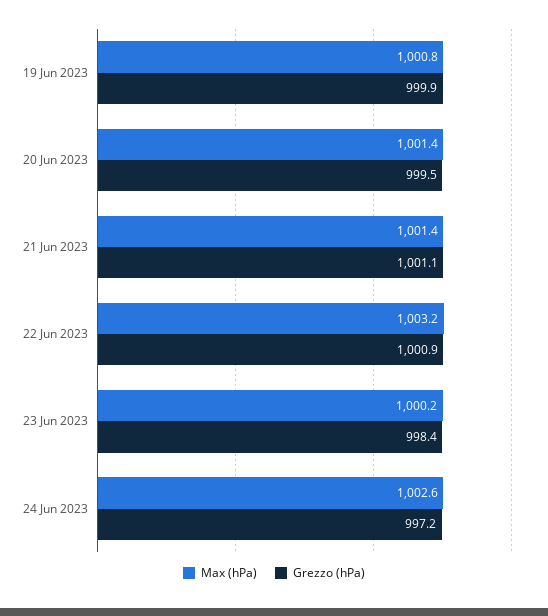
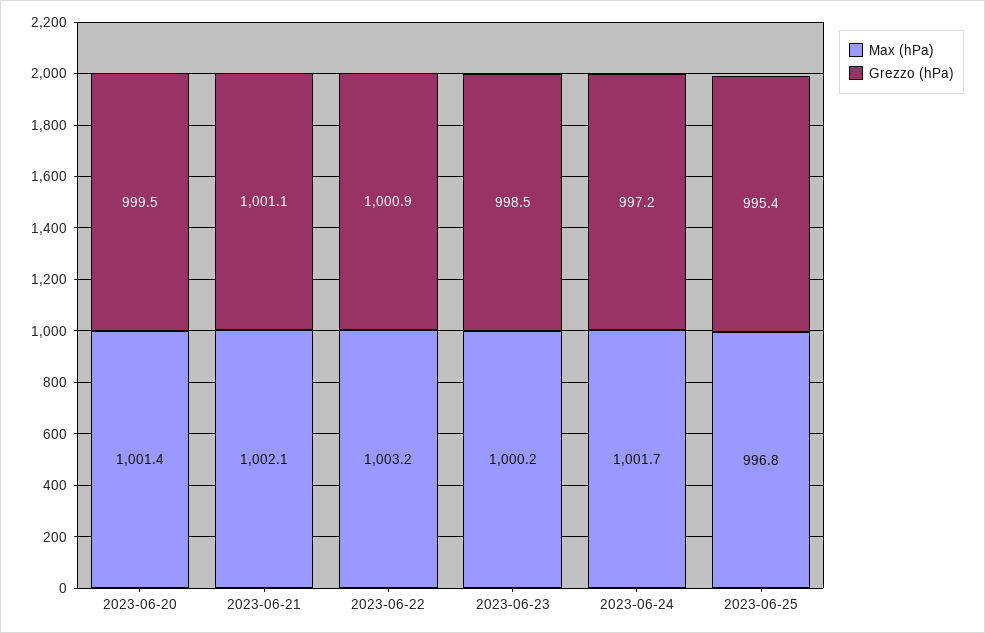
Max (hPa), 19 Jun 2023: 1000.8 -> none
Grezzo (hPa), 19 Jun 2023: 999.9 -> none
Max (hPa), 21 Jun 2023: 1001.4 -> 1002.1
Grezzo (hPa), 23 Jun 2023: 998.4 -> 998.5
Max (hPa), 24 Jun 2023: 1002.6 -> 1001.7
Max (hPa), 2023-06-25: none -> 996.8
Grezzo (hPa), 2023-06-25: none -> 995.4

